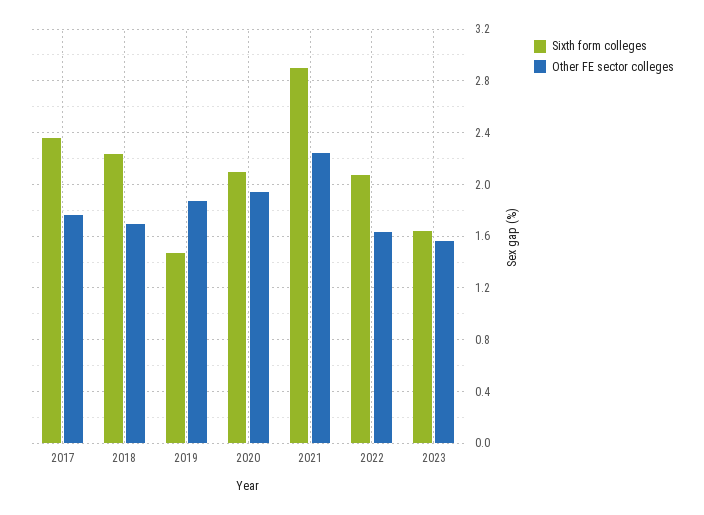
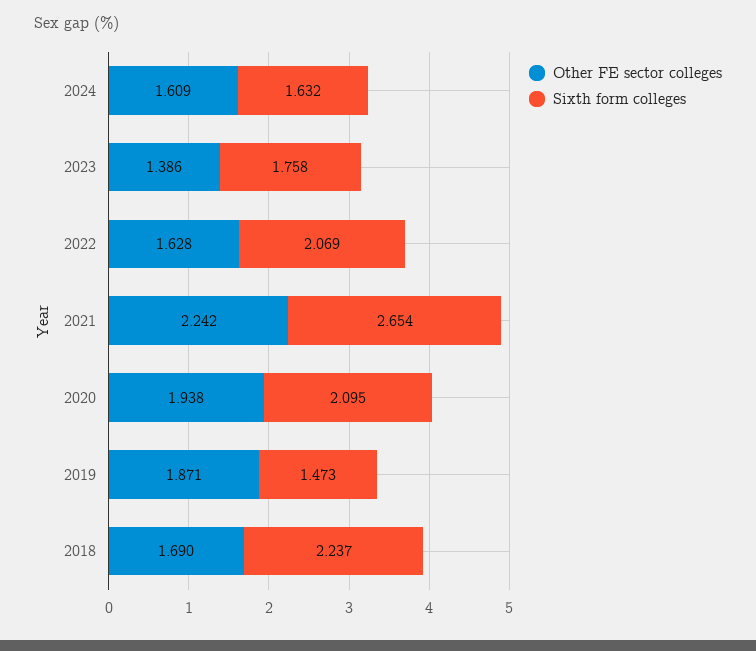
Sixth form colleges, 2017: 2.35 -> none
Other FE sector colleges, 2017: 1.75 -> none
Sixth form colleges, 2021: 2.9 -> 2.654
Sixth form colleges, 2023: 1.65 -> 1.758
Other FE sector colleges, 2023: 1.55 -> 1.386
Other FE sector colleges, 2024: none -> 1.609
Sixth form colleges, 2024: none -> 1.632

